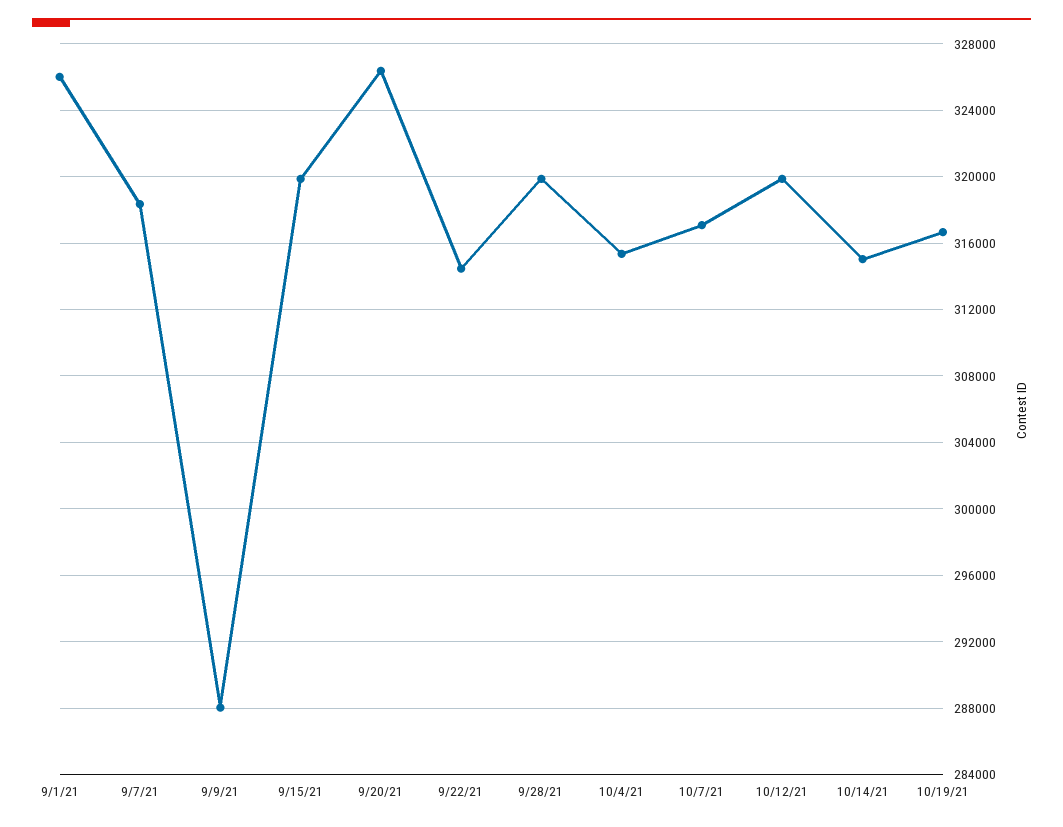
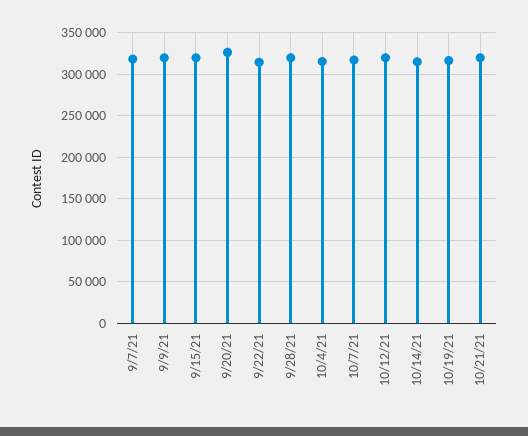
9/1/21: 326000 -> none
9/9/21: 288000 -> 320000
10/21/21: none -> 320000

